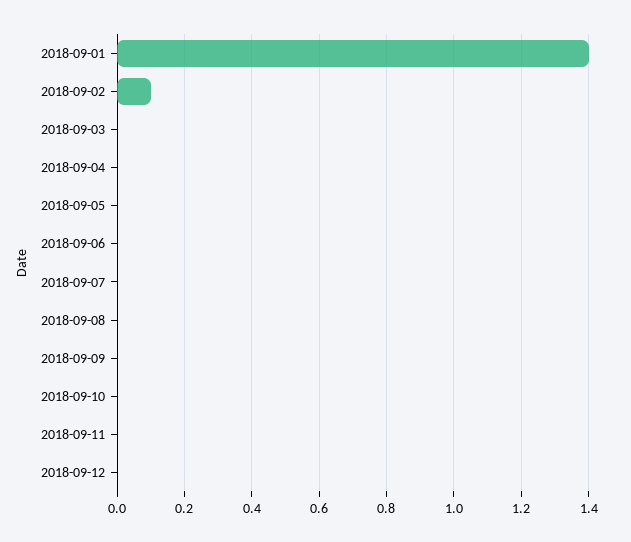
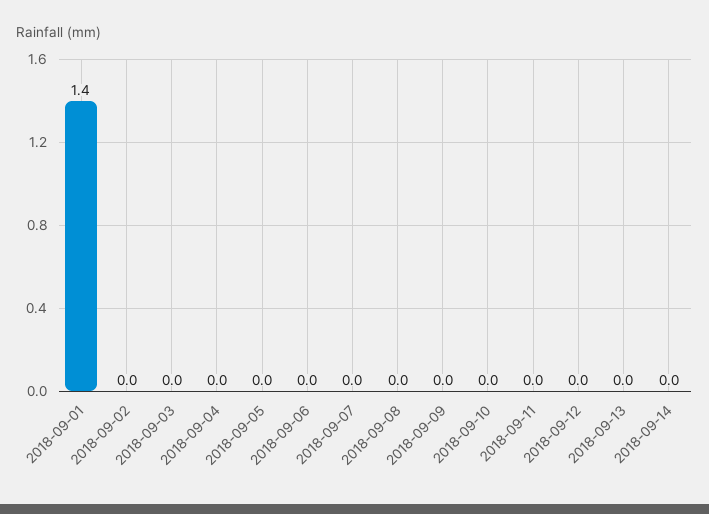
2018-09-02: 0.1 -> 0
2018-09-13: none -> 0
2018-09-14: none -> 0

